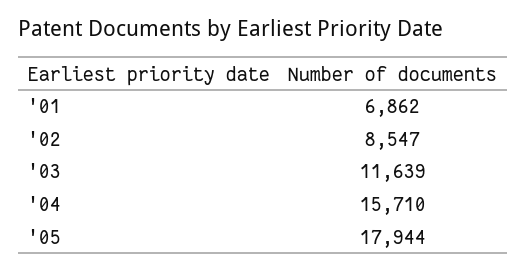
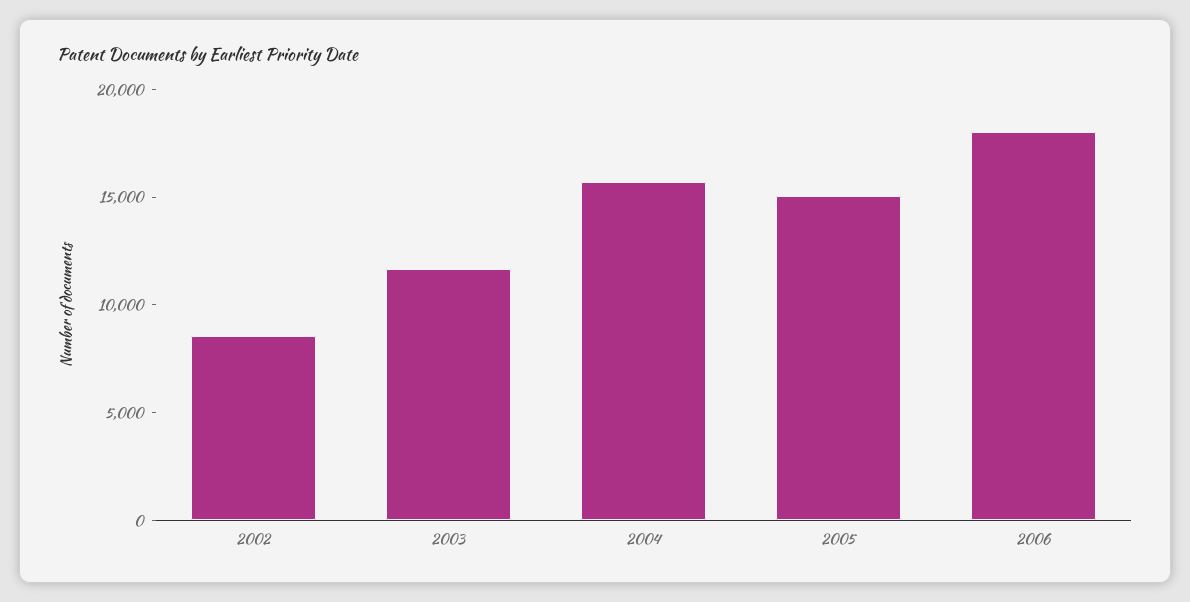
'01: 6862 -> none
'05: 17944 -> 15000
2006: none -> 18000

